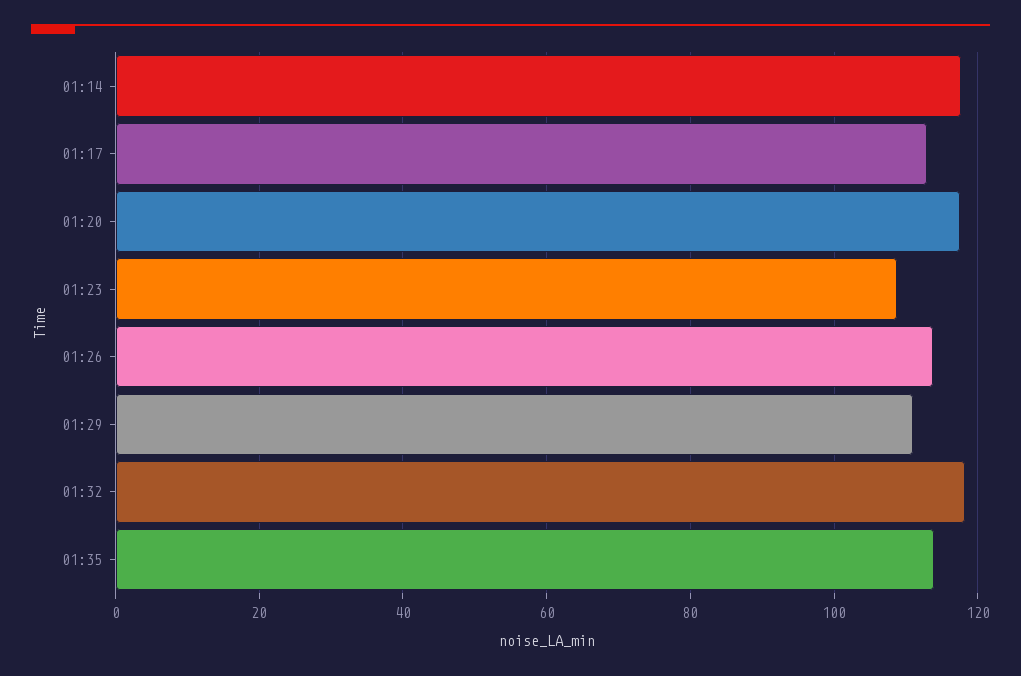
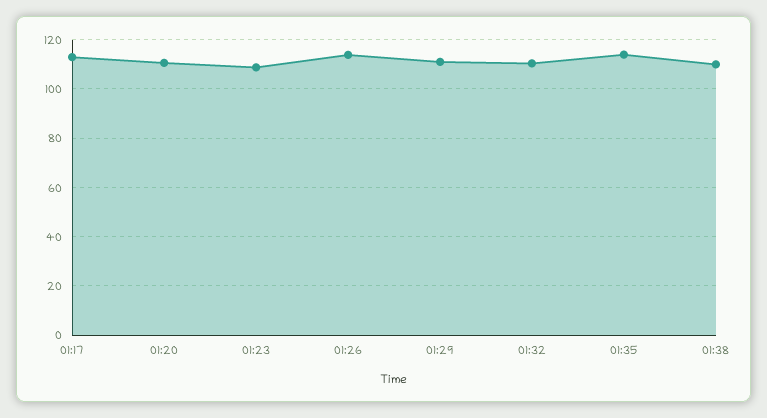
01:14: 118 -> none
01:20: 118 -> 110
01:32: 118 -> 110
01:38: none -> 110

